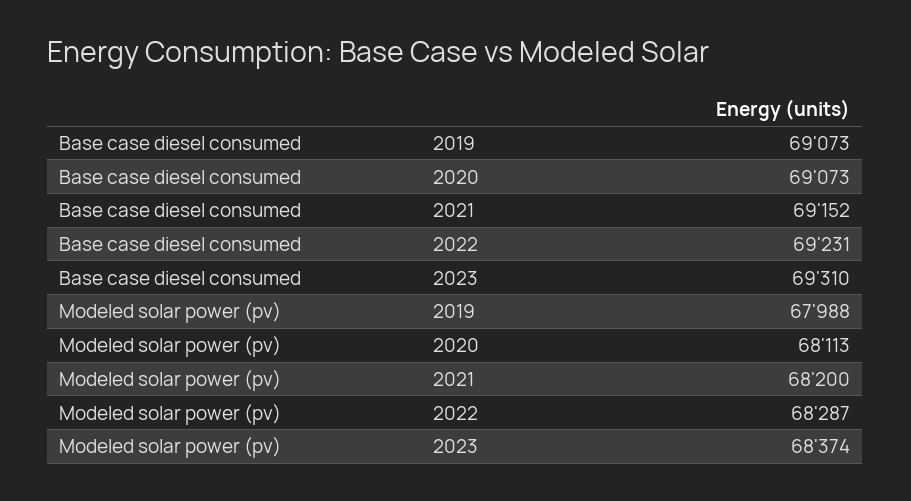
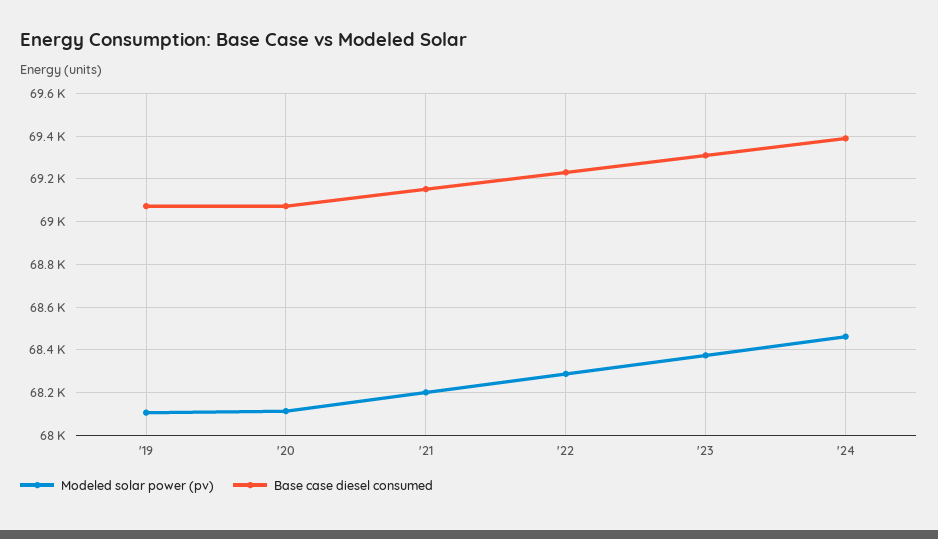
Modeled solar power (pv), 2019: 67988 -> 68100
Modeled solar power (pv), '24: none -> 68450
Base case diesel consumed, '24: none -> 69400

